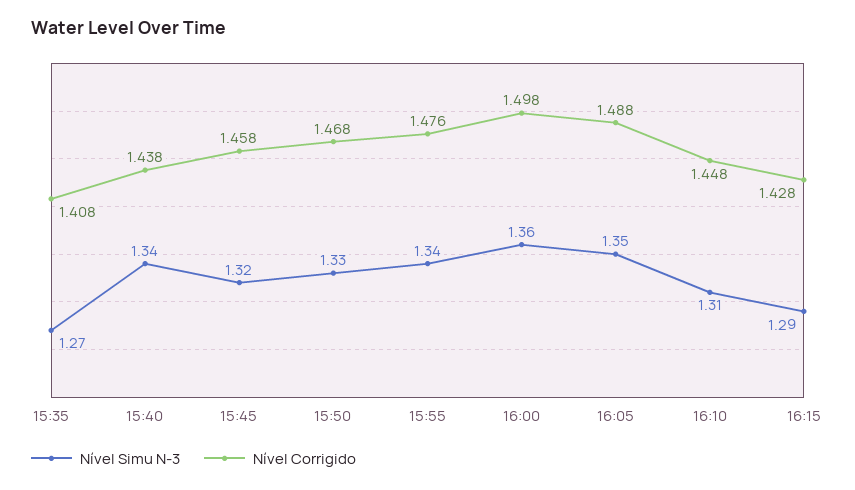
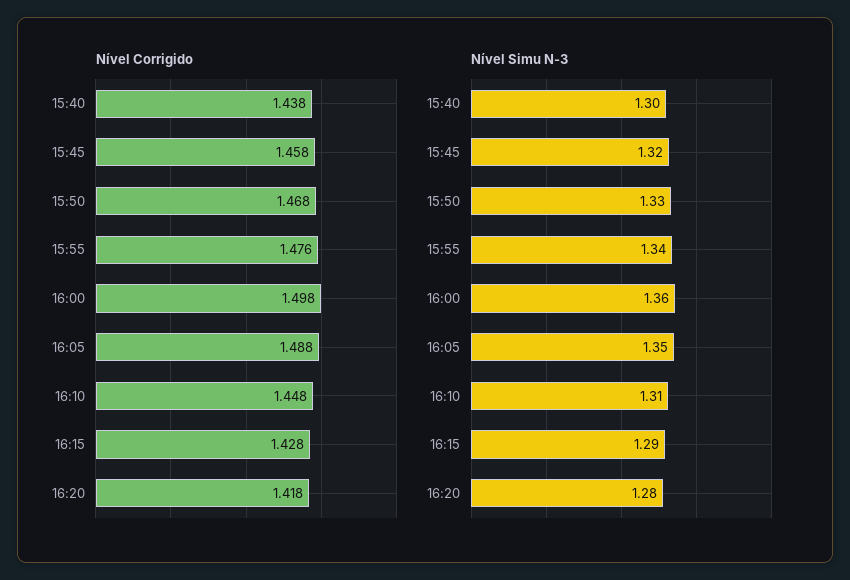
Nível Simu N-3, 15:35: 1.27 -> none
Nível Corrigido, 15:35: 1.408 -> none
Nível Simu N-3, 15:40: 1.34 -> 1.3
Nível Corrigido, 16:20: none -> 1.418
Nível Simu N-3, 16:20: none -> 1.28

